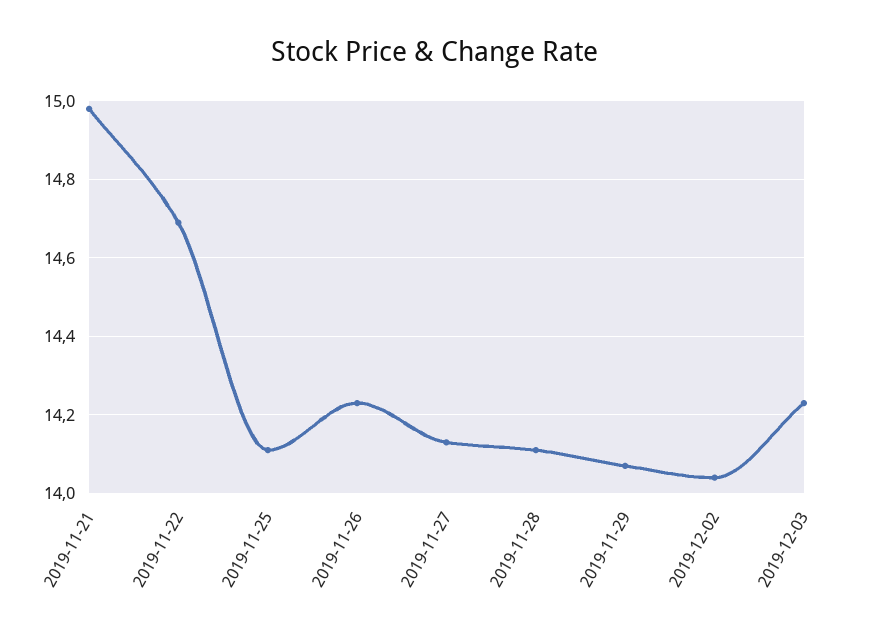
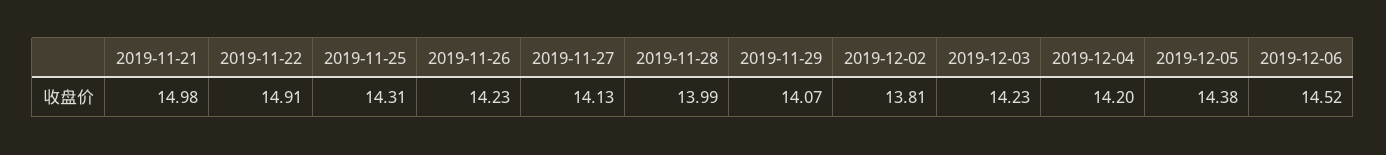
2019-11-22: 14.7 -> 14.91
2019-11-25: 14.1 -> 14.31
2019-11-28: 14.1 -> 13.99
2019-12-02: 14.05 -> 13.81
2019-12-04: none -> 14.2
2019-12-05: none -> 14.38
2019-12-06: none -> 14.52

